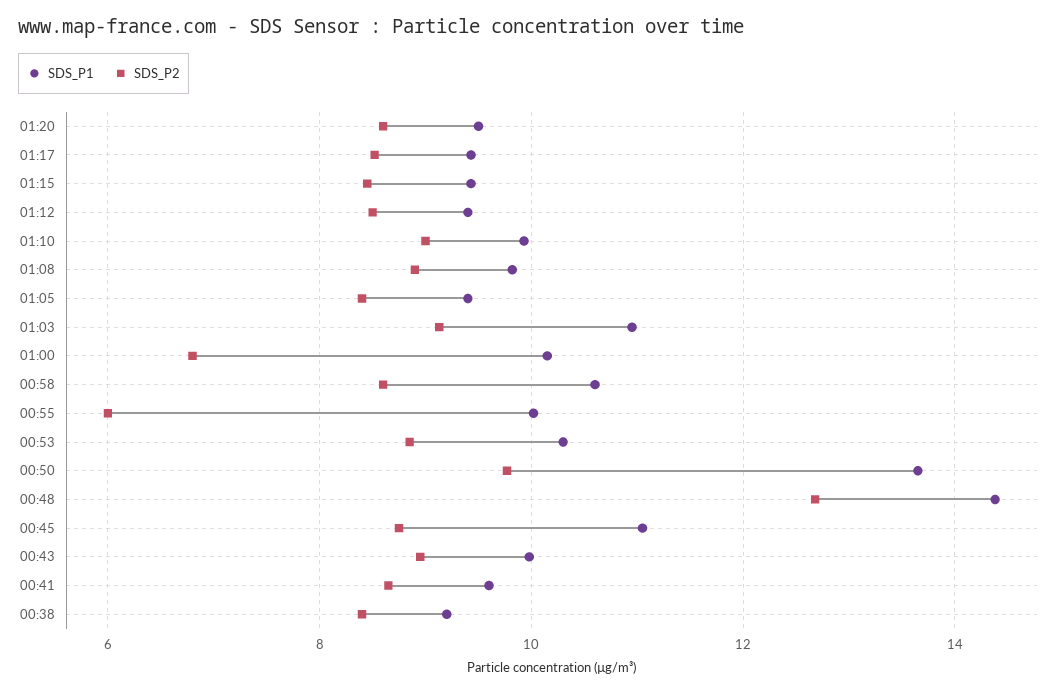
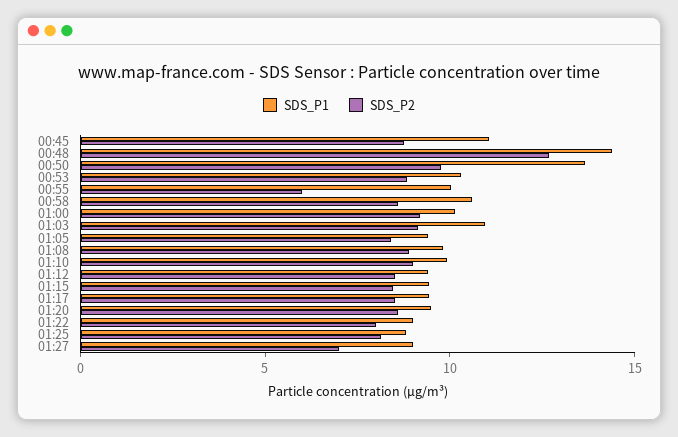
SDS_P2, 01:00: 6.8 -> 9
SDS_P1, 00:43: 10 -> none
SDS_P2, 00:43: 9 -> none
SDS_P1, 00:41: 9.6 -> none
SDS_P2, 00:41: 8.6 -> none
SDS_P1, 00:38: 9.2 -> none
SDS_P2, 00:38: 8.4 -> none
SDS_P1, 01:22: none -> 9
SDS_P2, 01:22: none -> 8
SDS_P1, 01:25: none -> 9
SDS_P2, 01:25: none -> 8
SDS_P1, 01:27: none -> 9
SDS_P2, 01:27: none -> 7

